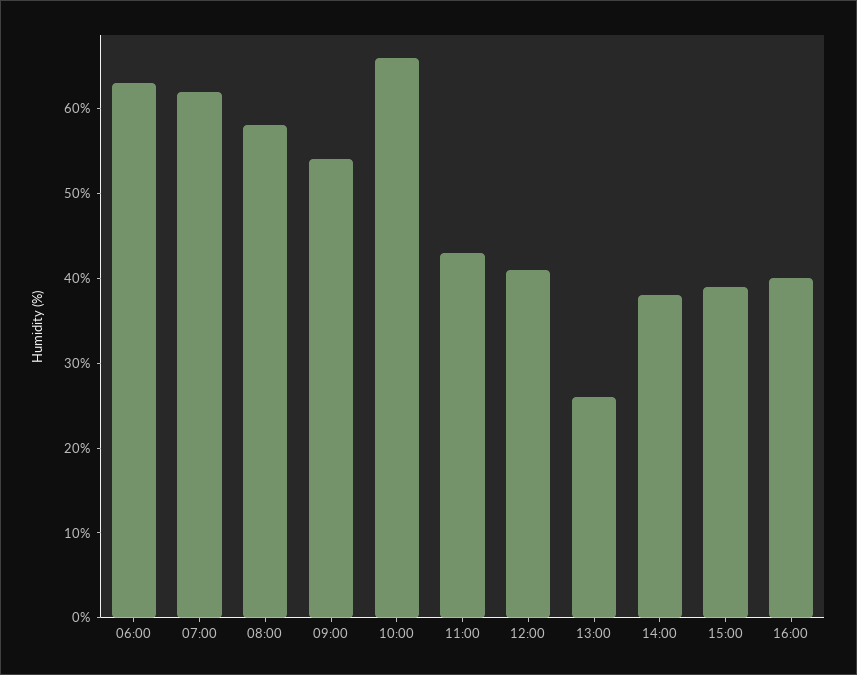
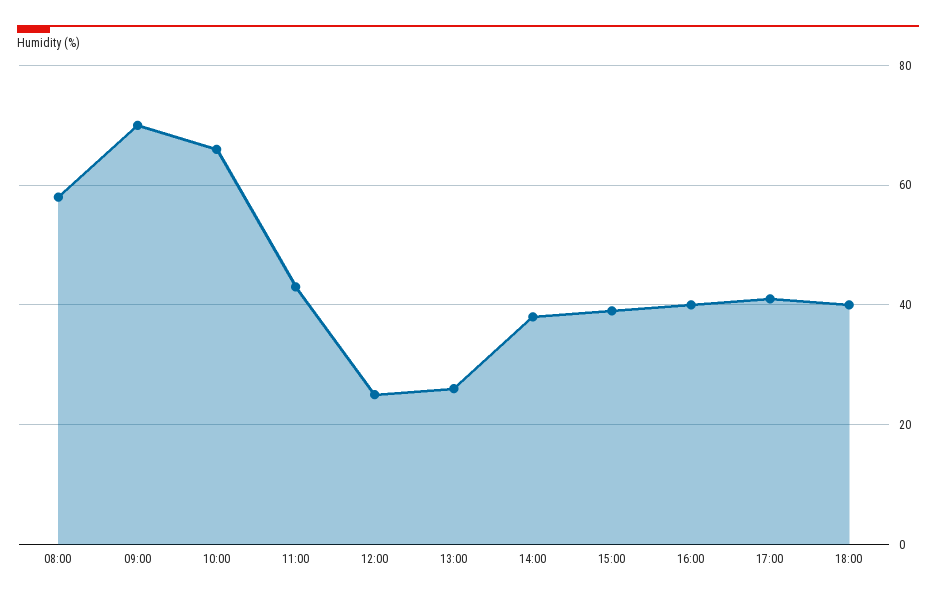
06:00: 63 -> none
07:00: 62 -> none
09:00: 54 -> 70
12:00: 41 -> 25
17:00: none -> 40
18:00: none -> 40

